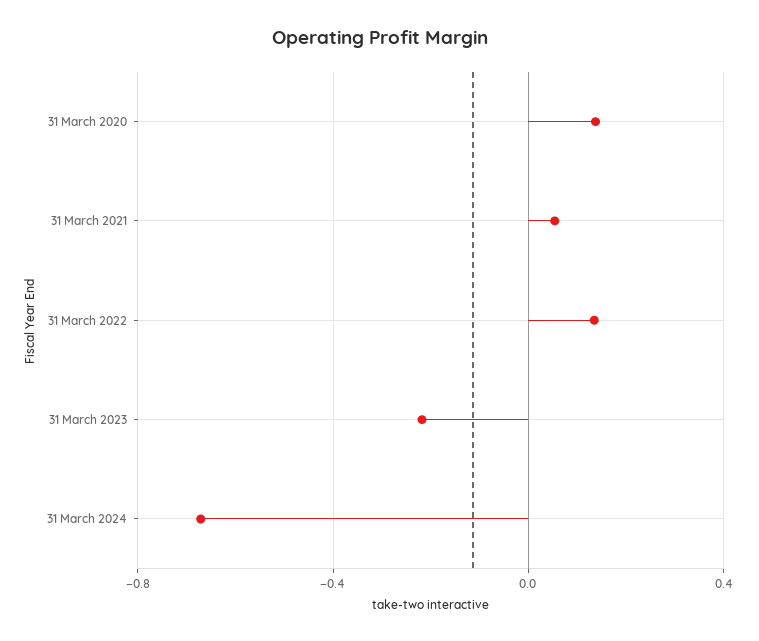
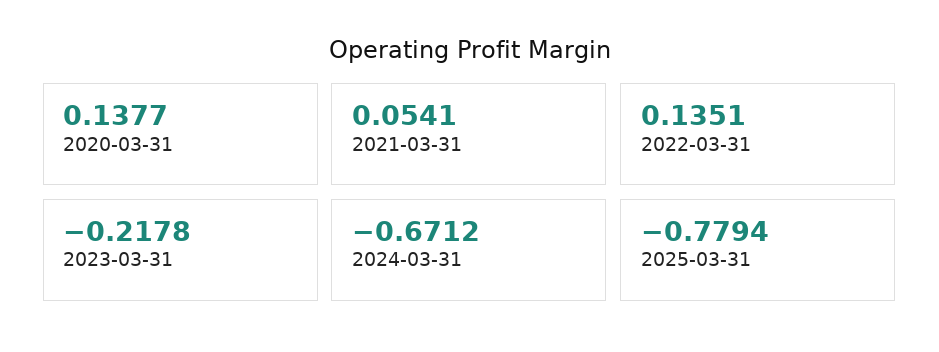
2025-03-31: none -> -0.7794

